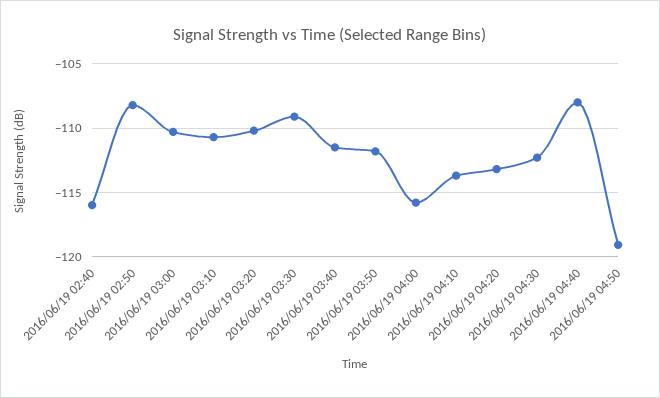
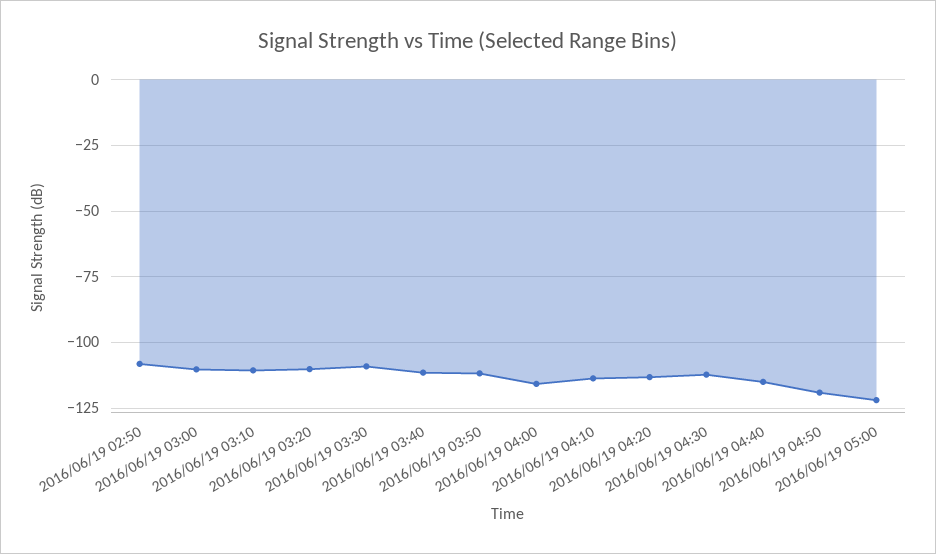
2016/06/19 02:40: -116 -> none
2016/06/19 04:40: -108 -> -115
2016/06/19 05:00: none -> -122.5

